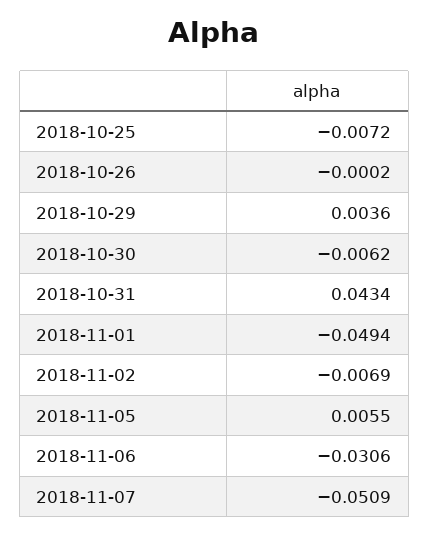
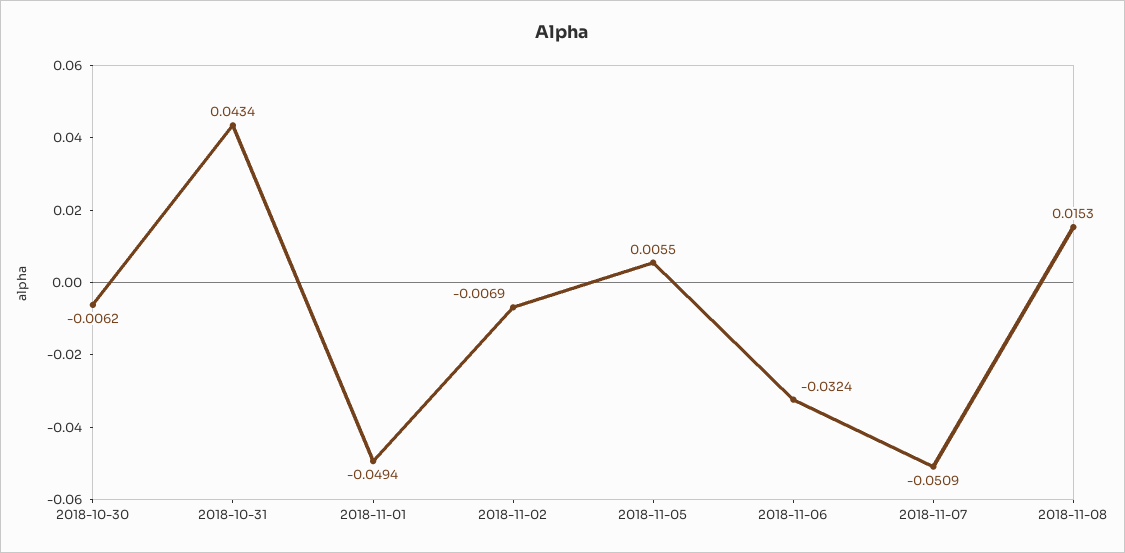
2018-10-25: -0.0072 -> none
2018-10-26: -0.0002 -> none
2018-10-29: 0.0036 -> none
2018-11-06: -0.0306 -> -0.0324
2018-11-08: none -> 0.0153

